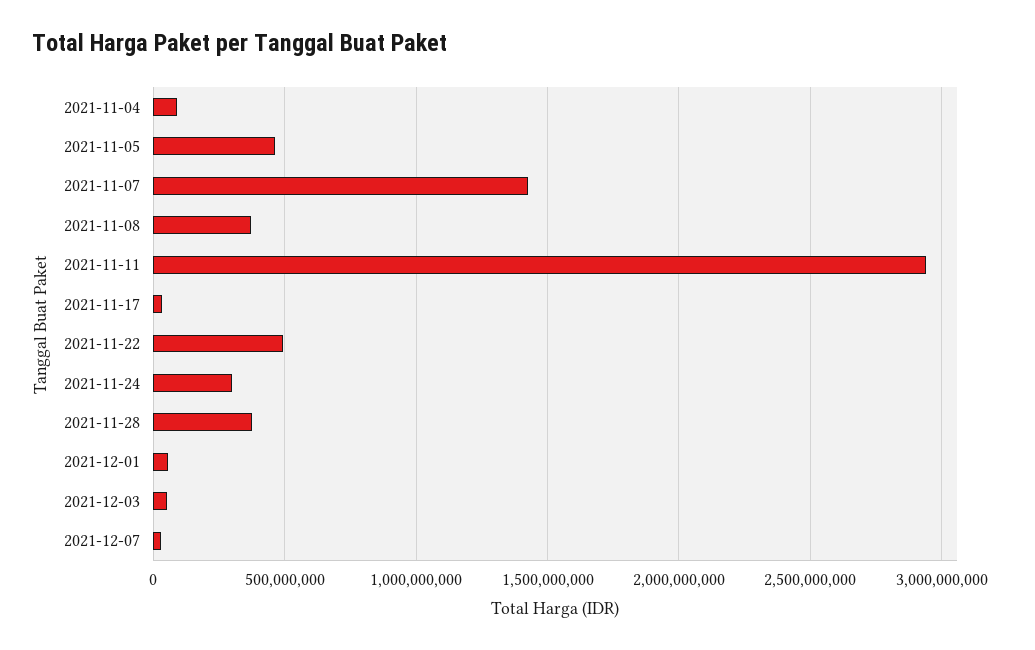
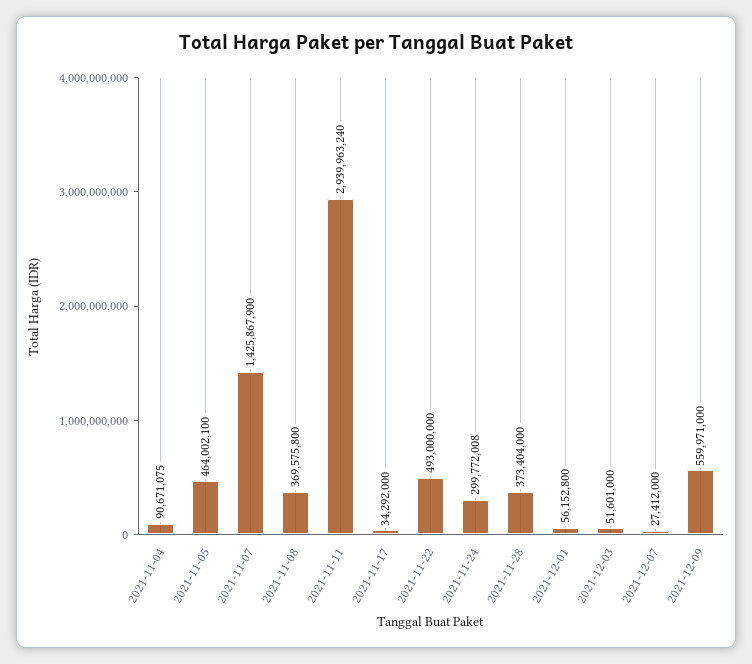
2021-12-09: none -> 559971000

